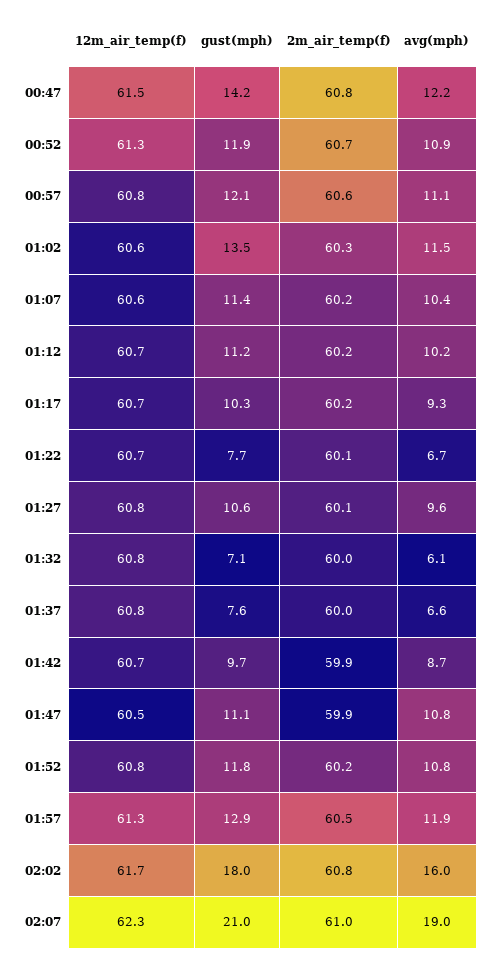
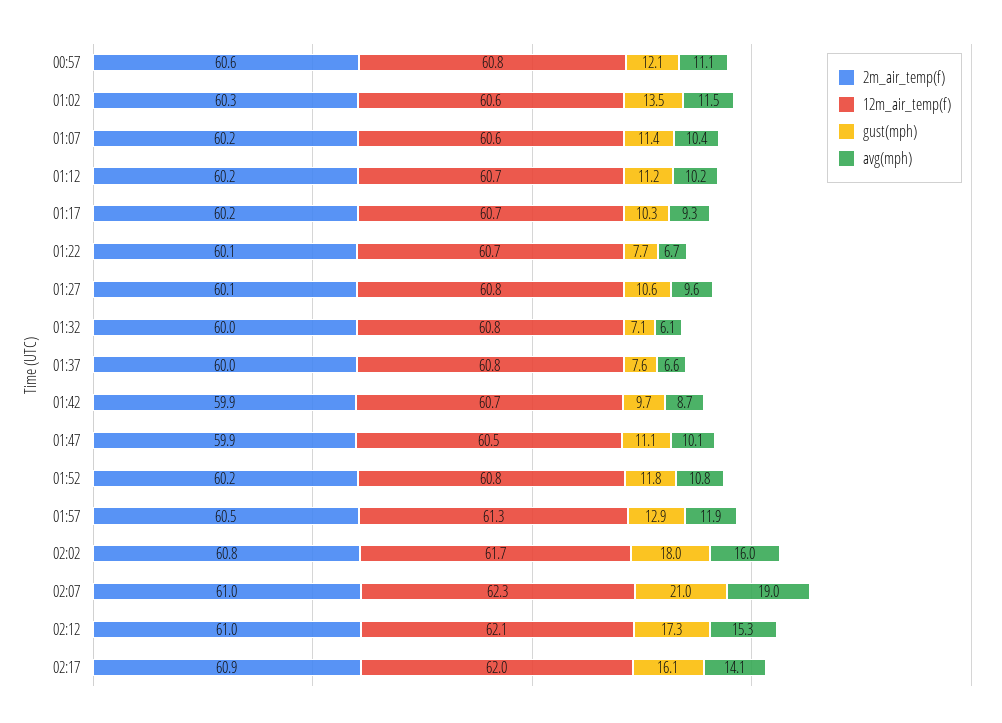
12m_air_temp(f), 00:47: 61.5 -> none
gust(mph), 00:47: 14.2 -> none
2m_air_temp(f), 00:47: 60.8 -> none
avg(mph), 00:47: 12.2 -> none
12m_air_temp(f), 00:52: 61.3 -> none
gust(mph), 00:52: 11.9 -> none
2m_air_temp(f), 00:52: 60.7 -> none
avg(mph), 00:52: 10.9 -> none
avg(mph), 01:47: 10.8 -> 10.1
2m_air_temp(f), 02:12: none -> 61
12m_air_temp(f), 02:12: none -> 62.1
gust(mph), 02:12: none -> 17.3
avg(mph), 02:12: none -> 15.3
2m_air_temp(f), 02:17: none -> 60.9
12m_air_temp(f), 02:17: none -> 62
gust(mph), 02:17: none -> 16.1
avg(mph), 02:17: none -> 14.1

